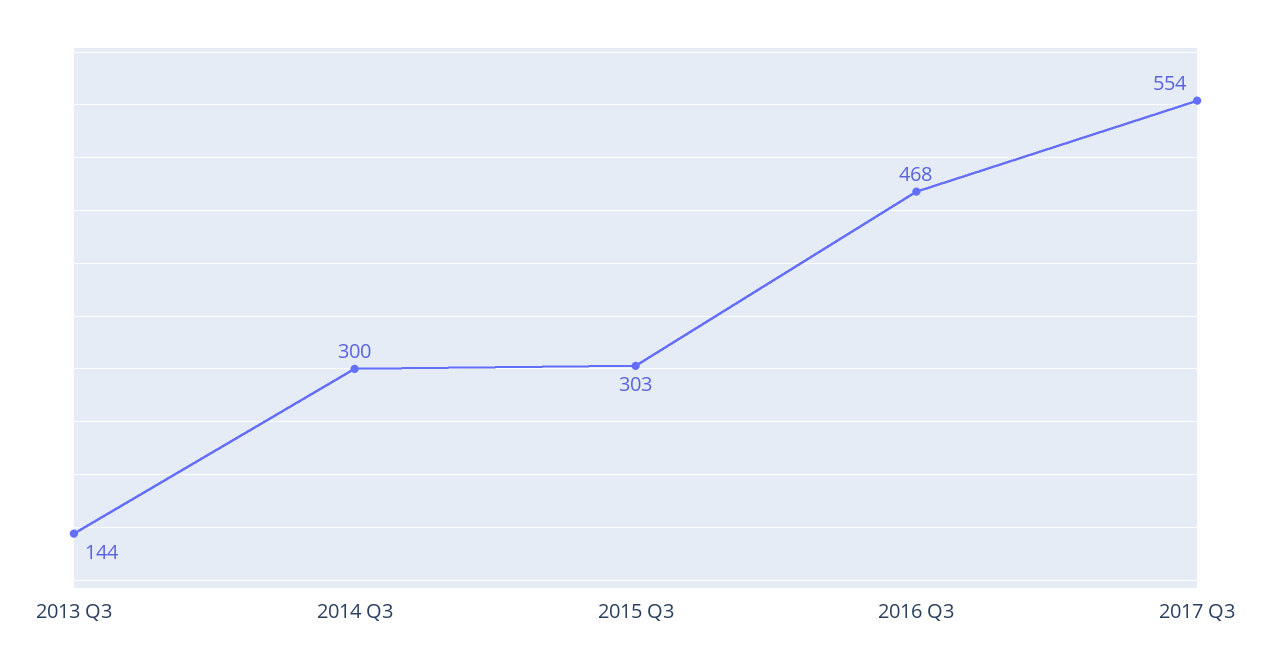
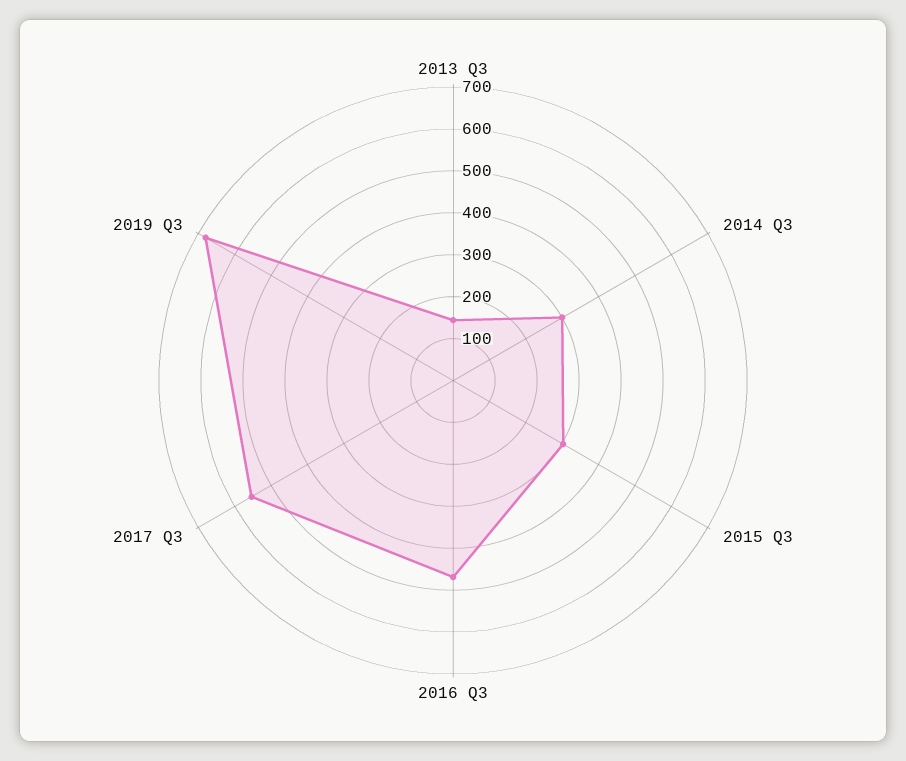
2019 Q3: none -> 680

